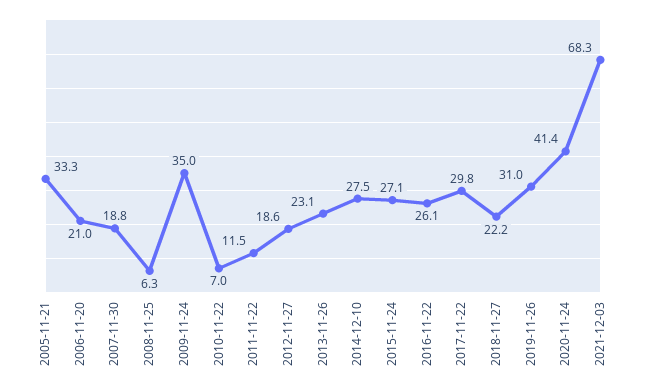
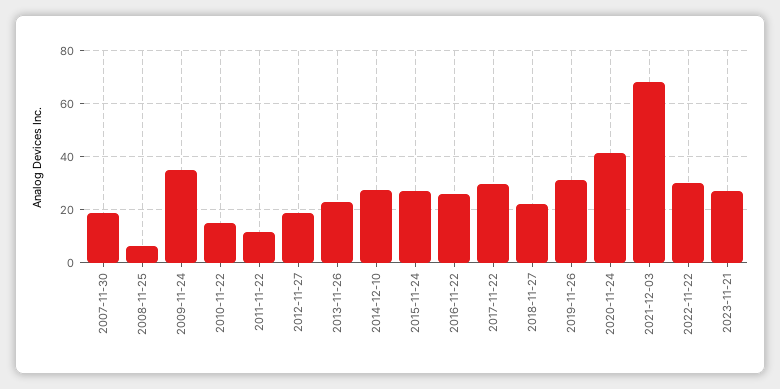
2005-11-21: 33.3 -> none
2006-11-20: 21 -> none
2010-11-22: 7 -> 15
2022-11-22: none -> 30
2023-11-21: none -> 27.5

